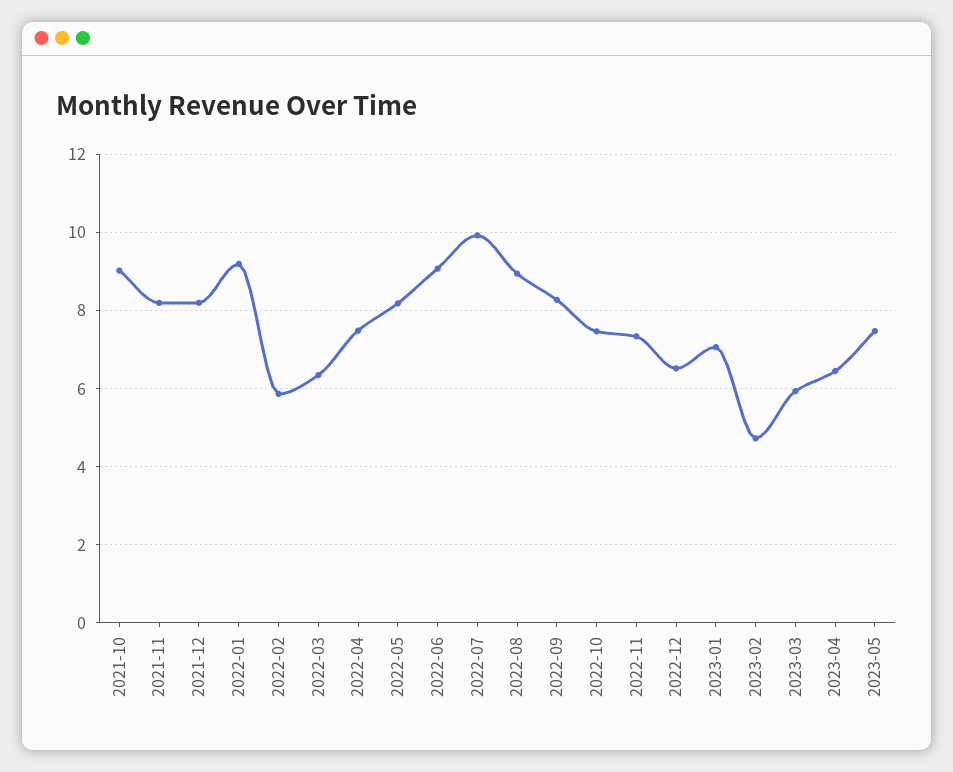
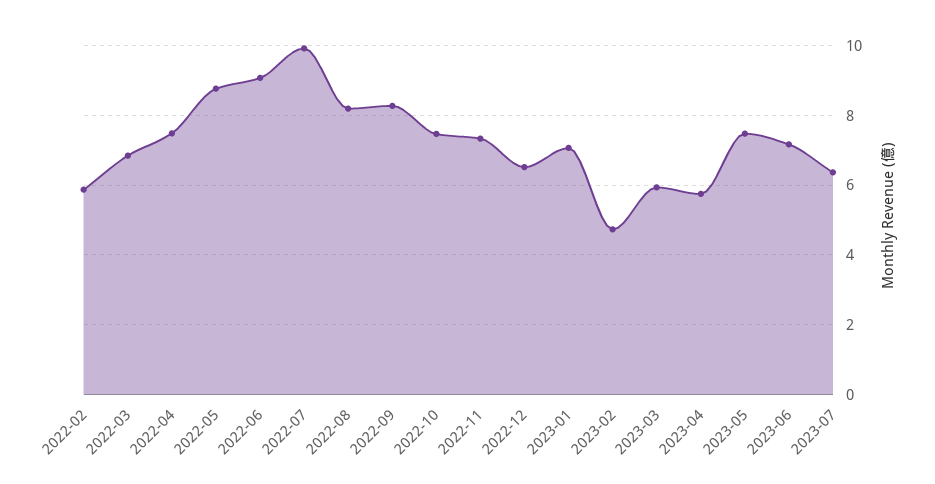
2021-10: 9 -> none
2021-11: 8.2 -> none
2021-12: 8.2 -> none
2022-01: 9.2 -> none
2022-03: 6.4 -> 6.8
2022-05: 8.2 -> 8.8
2022-08: 9 -> 8.2
2023-04: 6.4 -> 5.8
2023-06: none -> 7.2
2023-07: none -> 6.4

